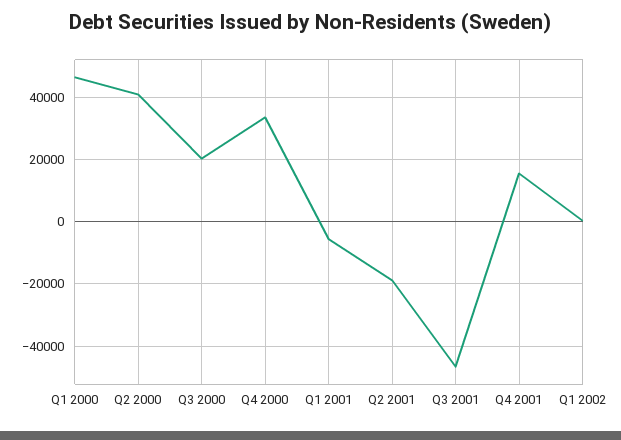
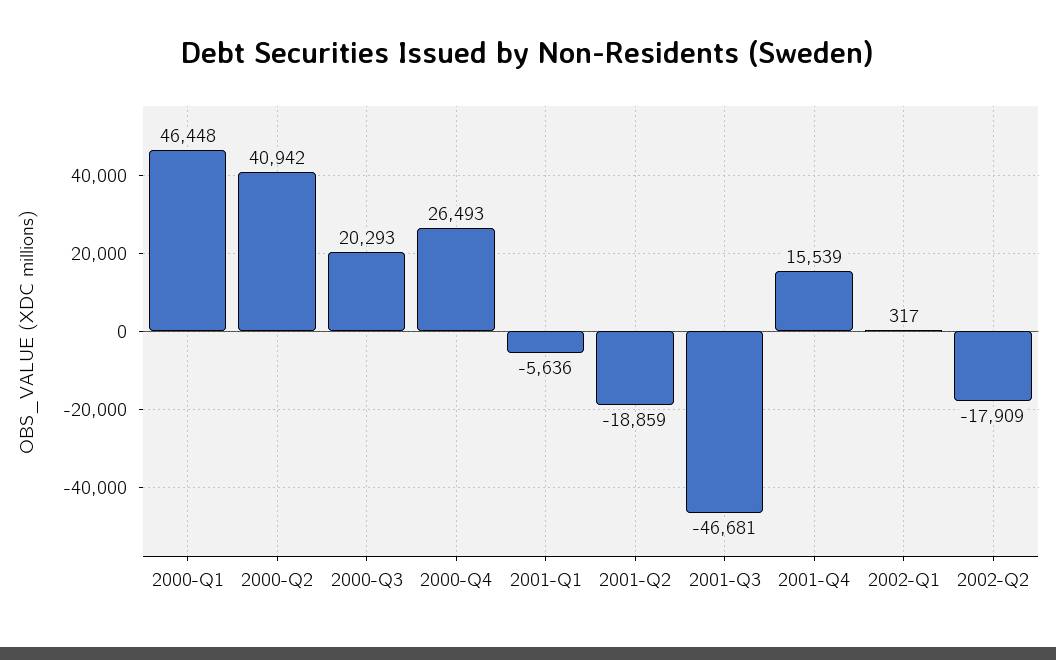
Q4 2000: 34000 -> 26493
2002-Q2: none -> -17909

